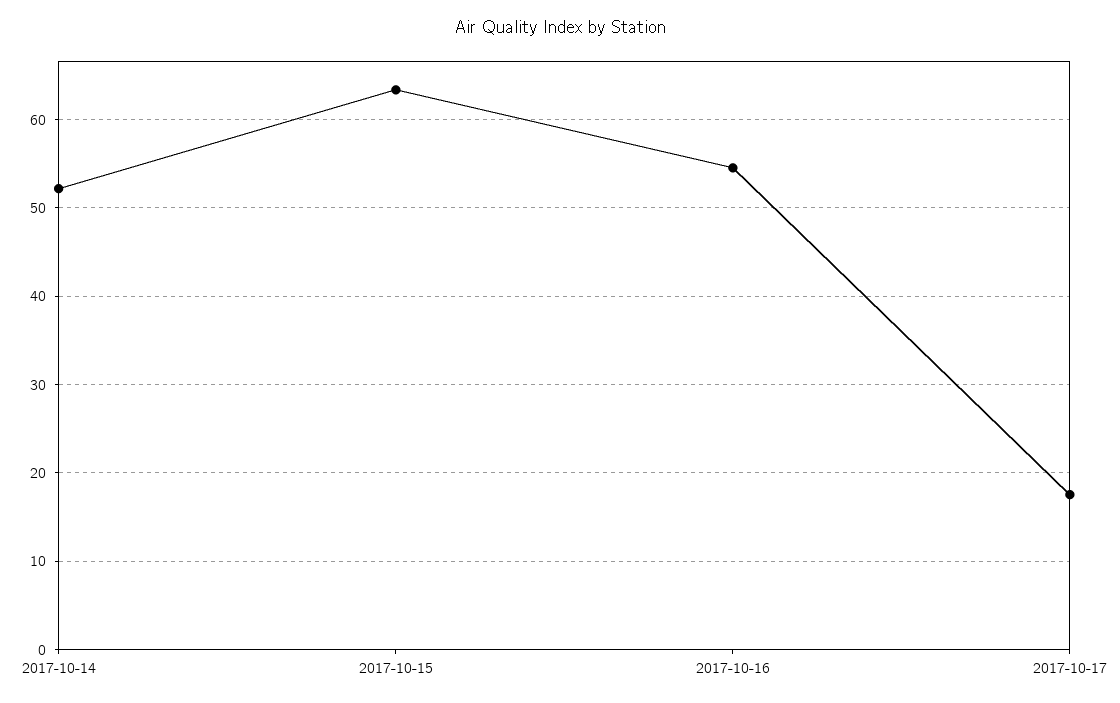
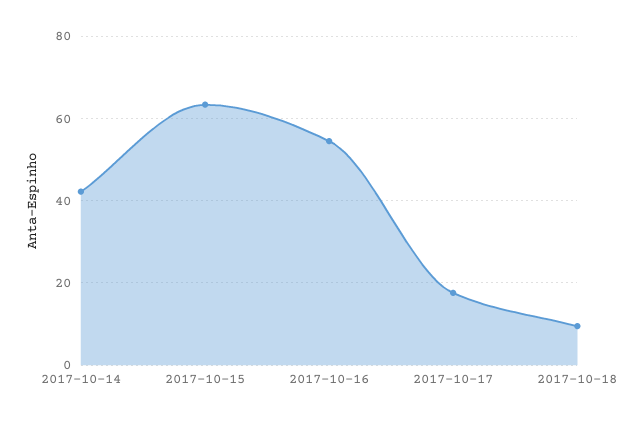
2017-10-14: 52 -> 42
2017-10-18: none -> 10

